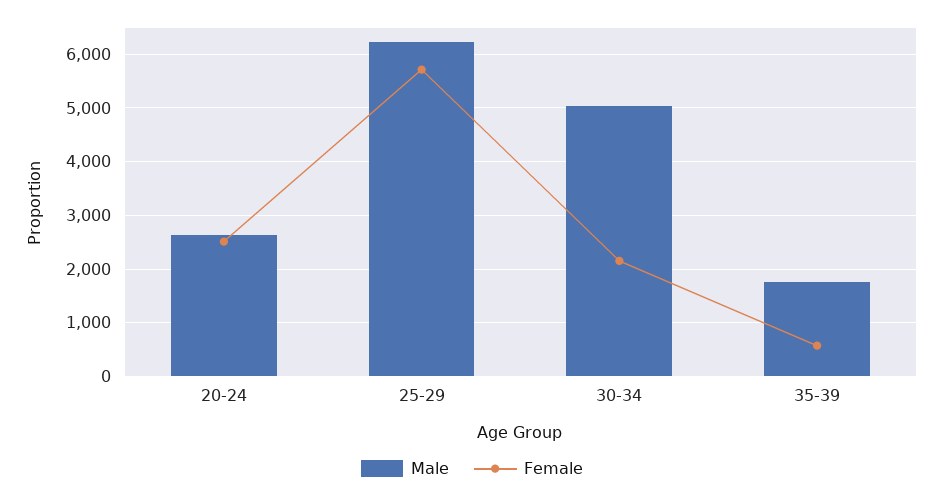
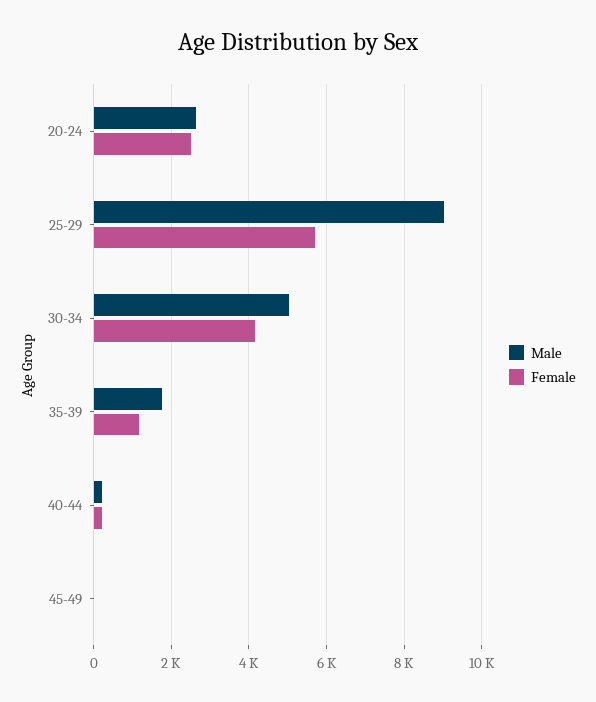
Male, 25-29: 6200 -> 9000
Female, 30-34: 2200 -> 4200
Female, 35-39: 600 -> 1200
Male, 40-44: none -> 200
Female, 40-44: none -> 200
Male, 45-49: none -> 0
Female, 45-49: none -> 0

